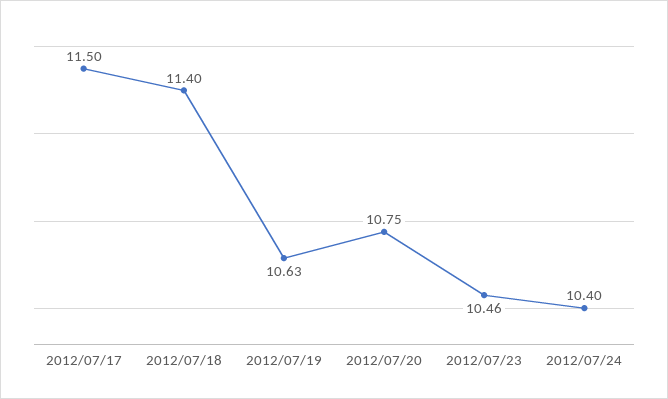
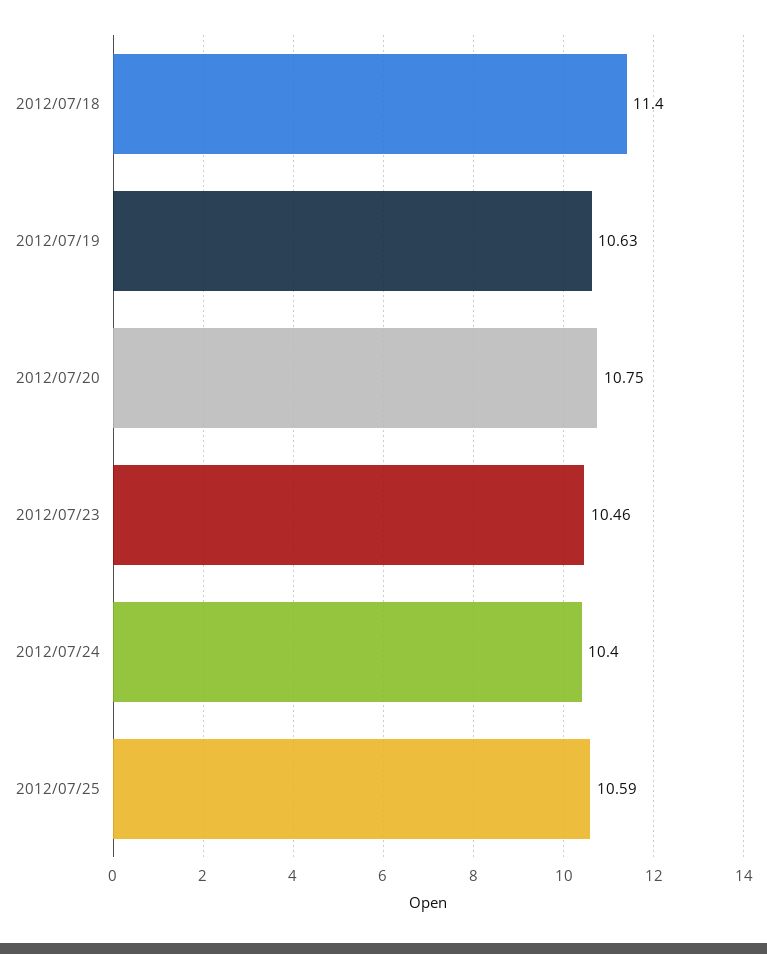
2012/07/17: 11.5 -> none
2012/07/25: none -> 10.59

